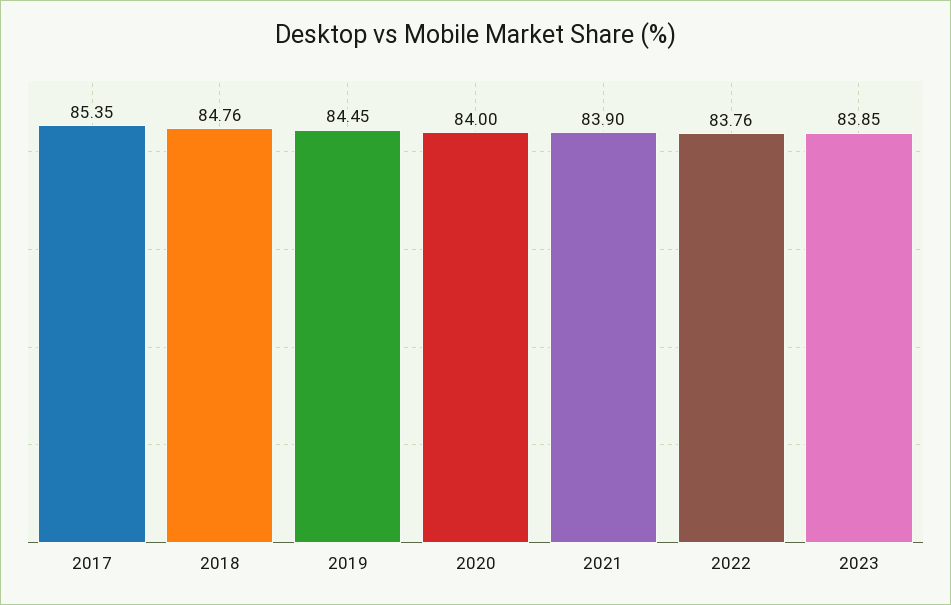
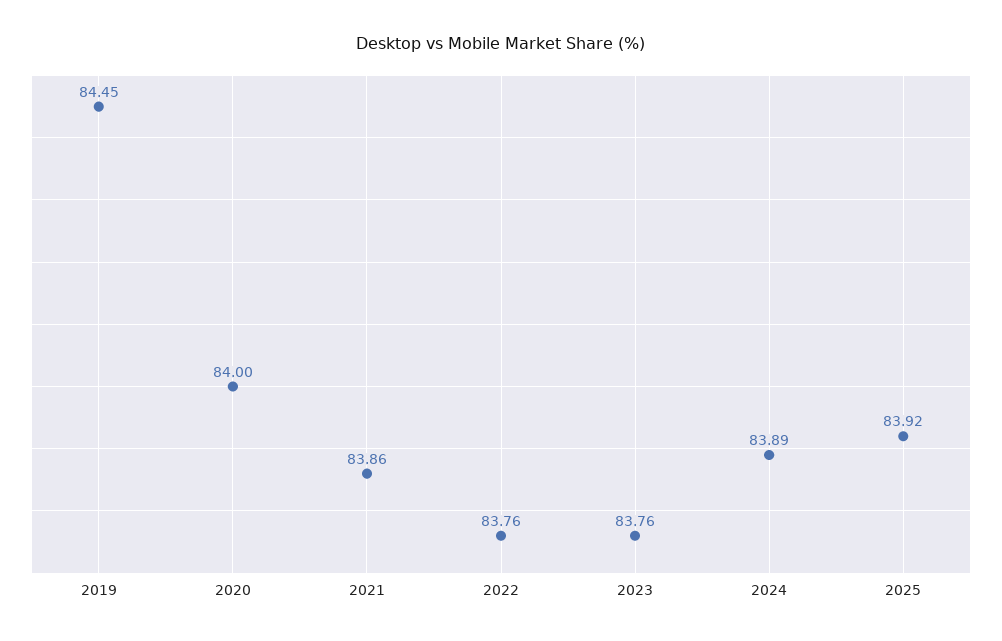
2017: 85.35 -> none
2018: 84.76 -> none
2021: 83.9 -> 83.86
2023: 83.85 -> 83.76
2024: none -> 83.89
2025: none -> 83.92

